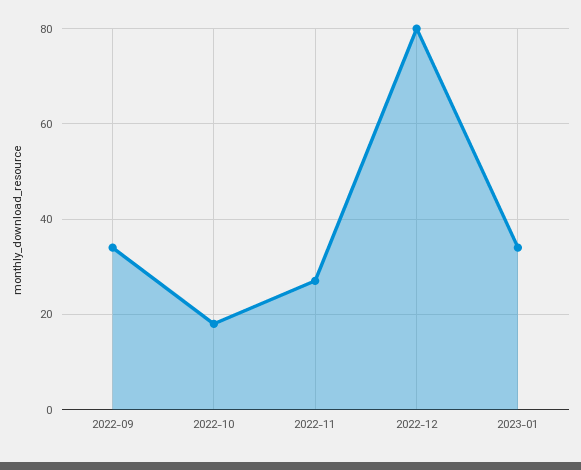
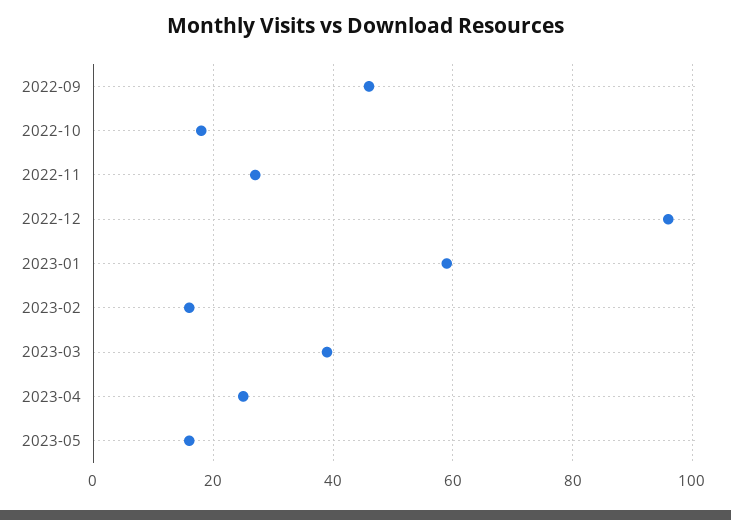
2022-09: 35 -> 45
2022-12: 80 -> 95
2023-01: 35 -> 60
2023-02: none -> 15
2023-03: none -> 40
2023-04: none -> 25
2023-05: none -> 15

